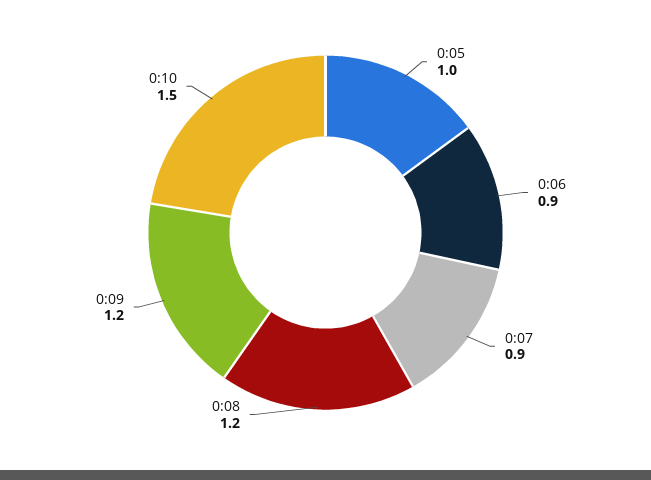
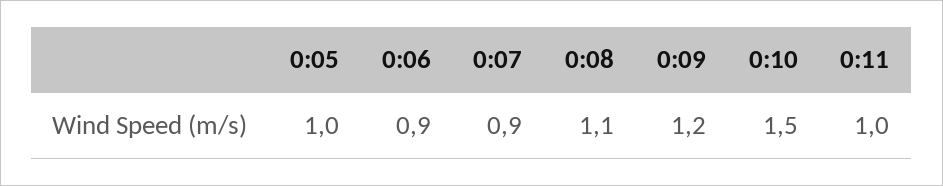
0:08: 1.2 -> 1.1
0:11: none -> 1

